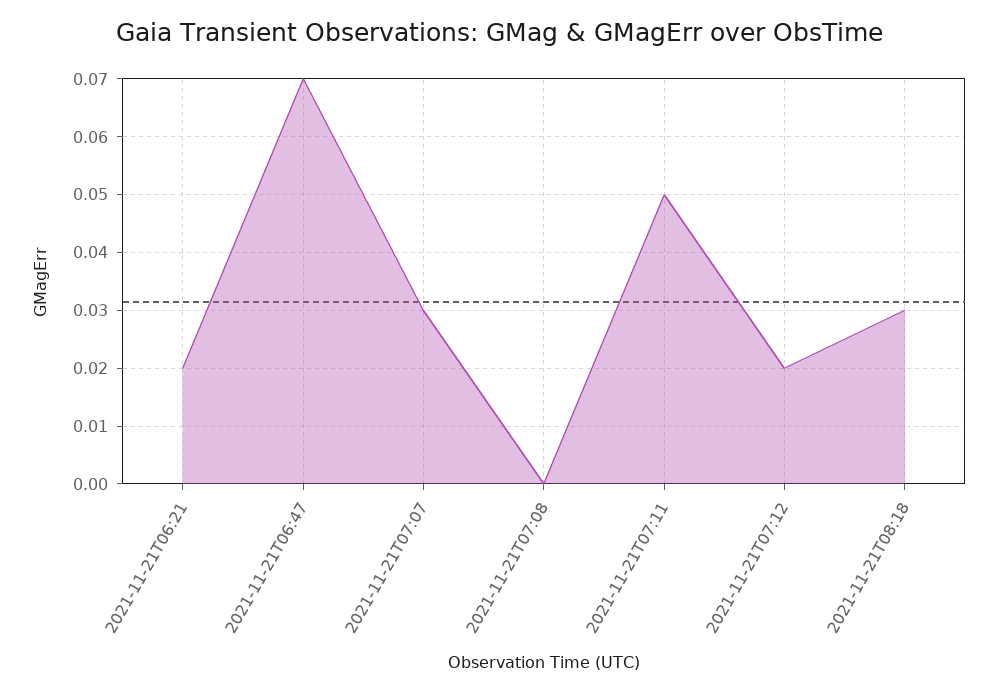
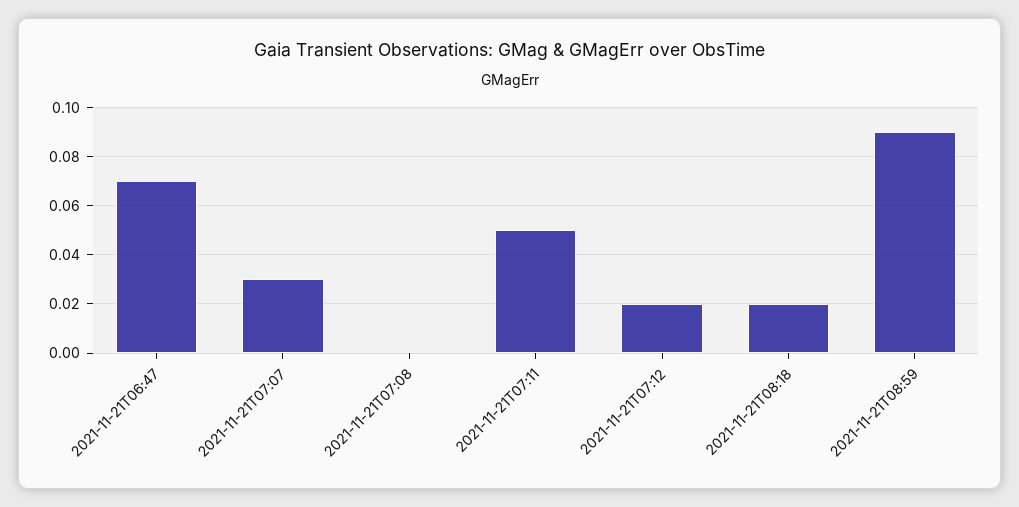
2021-11-21T06:21: 0.02 -> none
2021-11-21T08:18: 0.03 -> 0.02
2021-11-21T08:59: none -> 0.09

